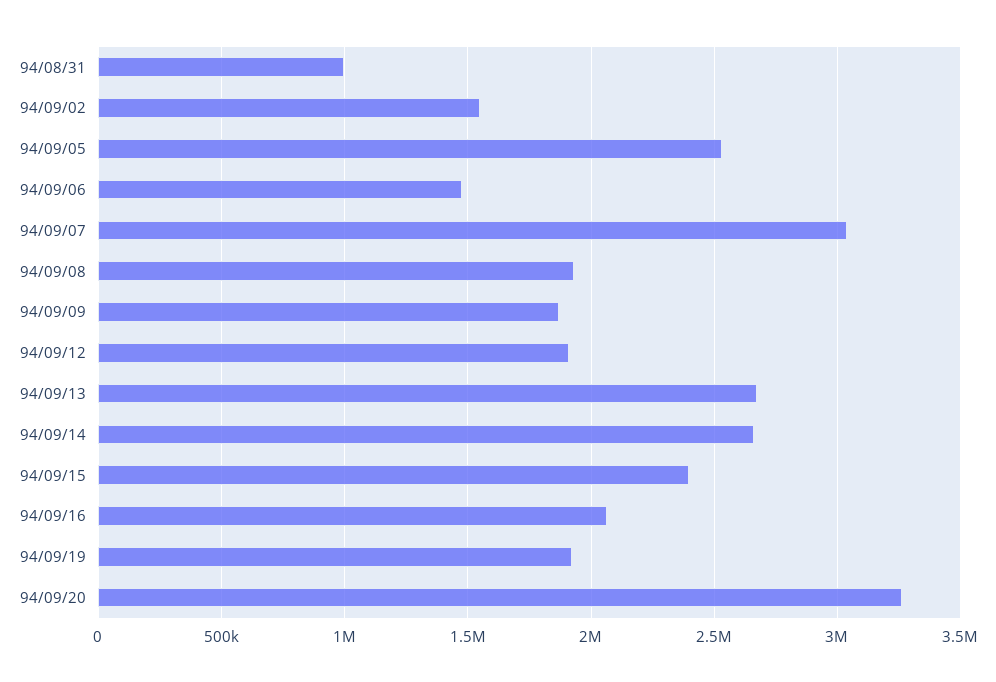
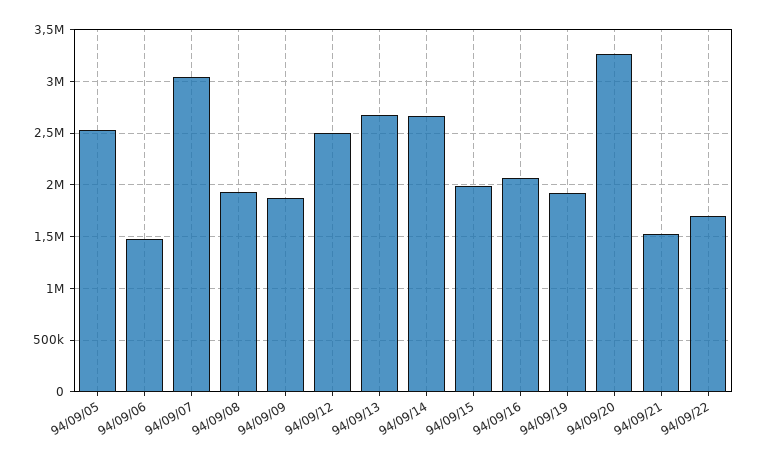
94/08/31: 1000000 -> none
94/09/02: 1550000 -> none
94/09/12: 1900000 -> 2500000
94/09/15: 2400000 -> 2000000
94/09/21: none -> 1500000
94/09/22: none -> 1700000

